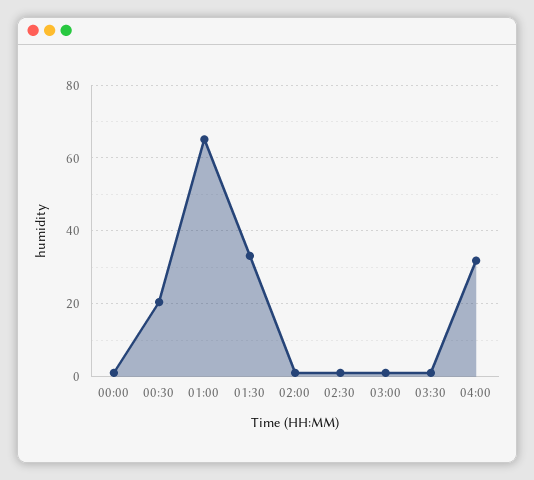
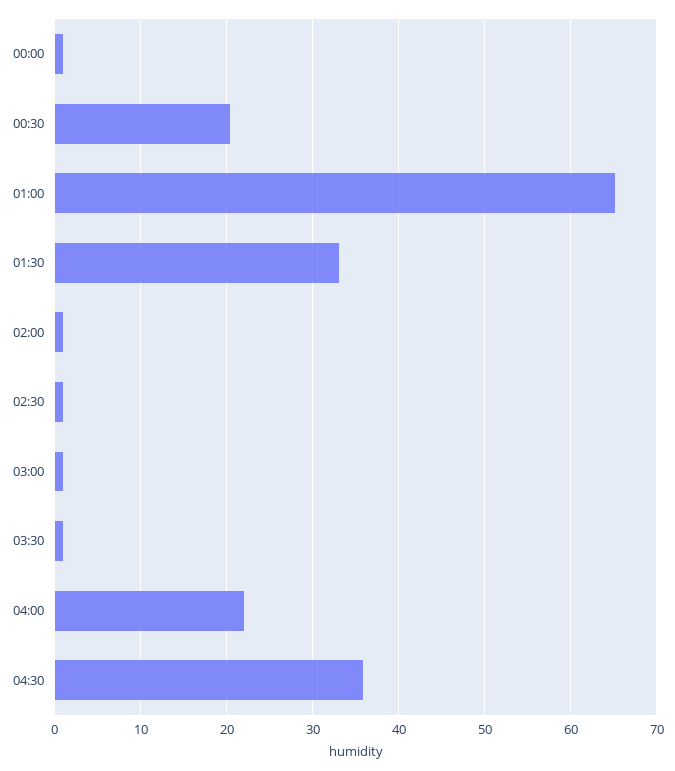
04:00: 32 -> 22
04:30: none -> 36

